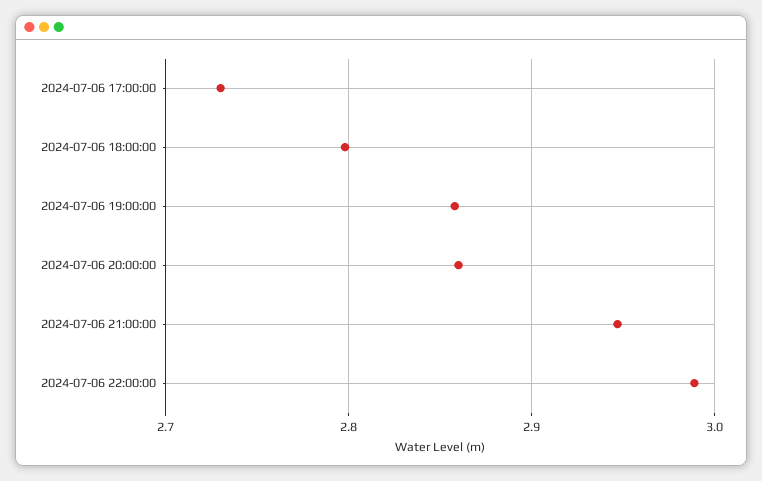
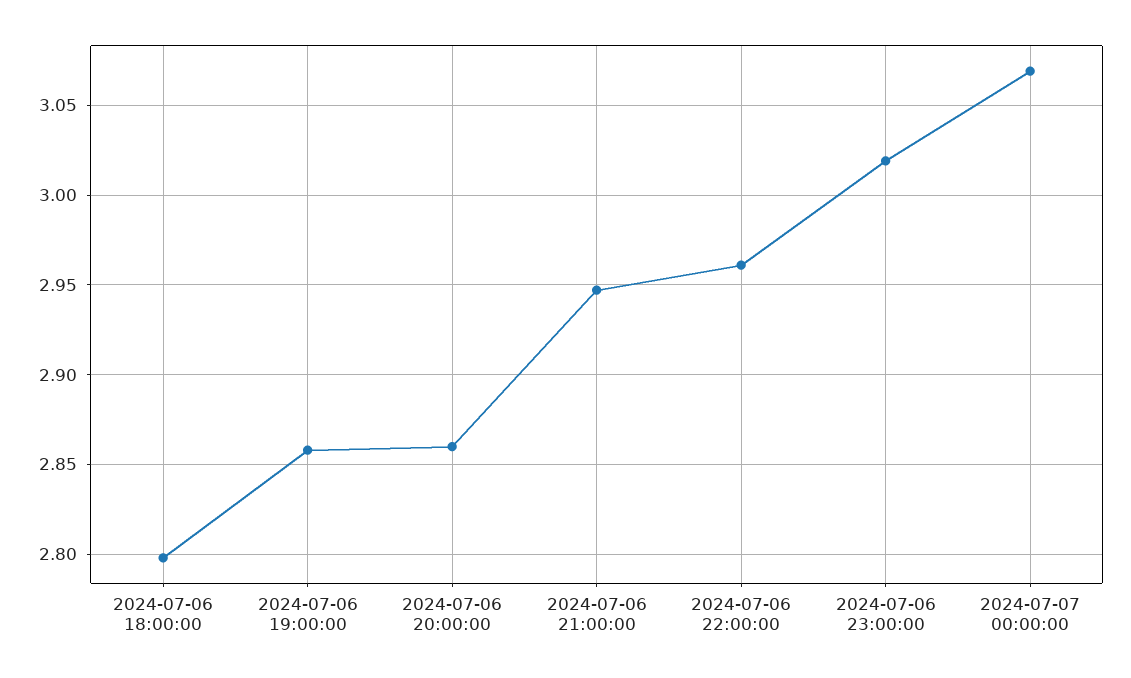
2024-07-06 17:00:00: 2.73 -> none
2024-07-06 22:00:00: 2.99 -> 2.96
2024-07-06 23:00:00: none -> 3.02
2024-07-07 00:00:00: none -> 3.07

